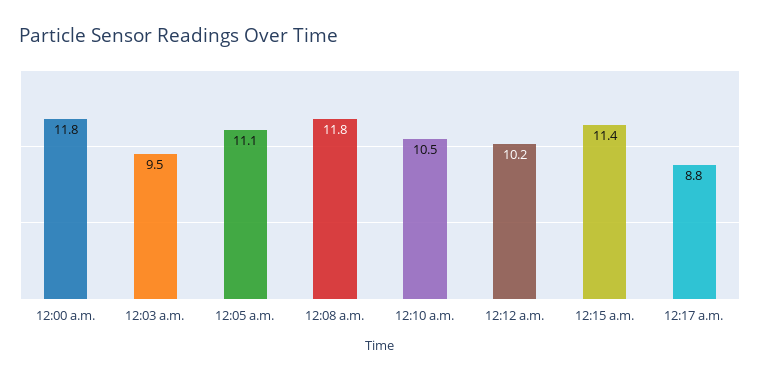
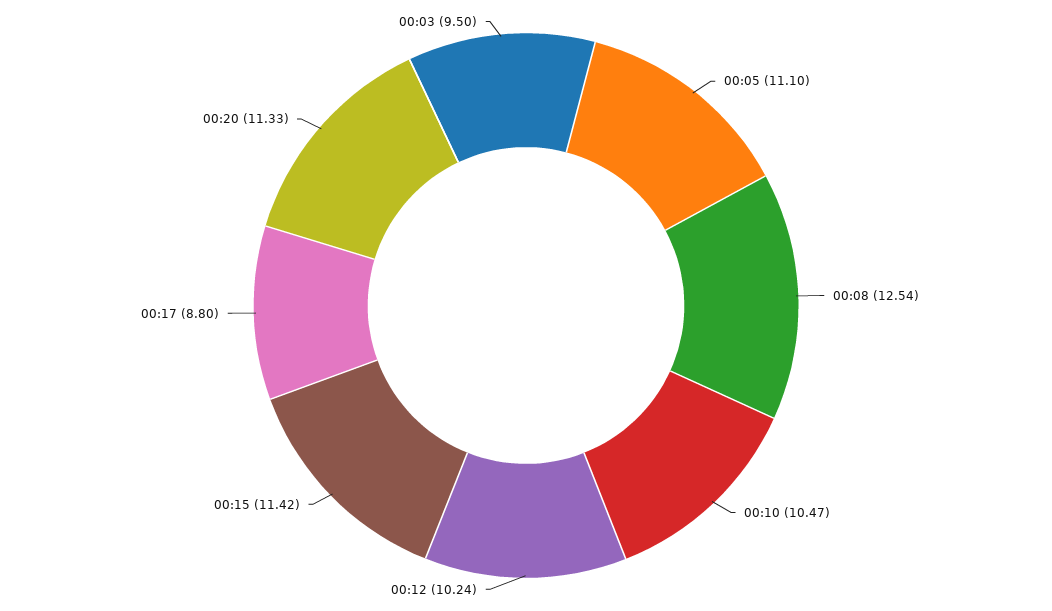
12:00 a.m.: 11.8 -> none
12:08 a.m.: 11.8 -> 12.54
00:20: none -> 11.33

